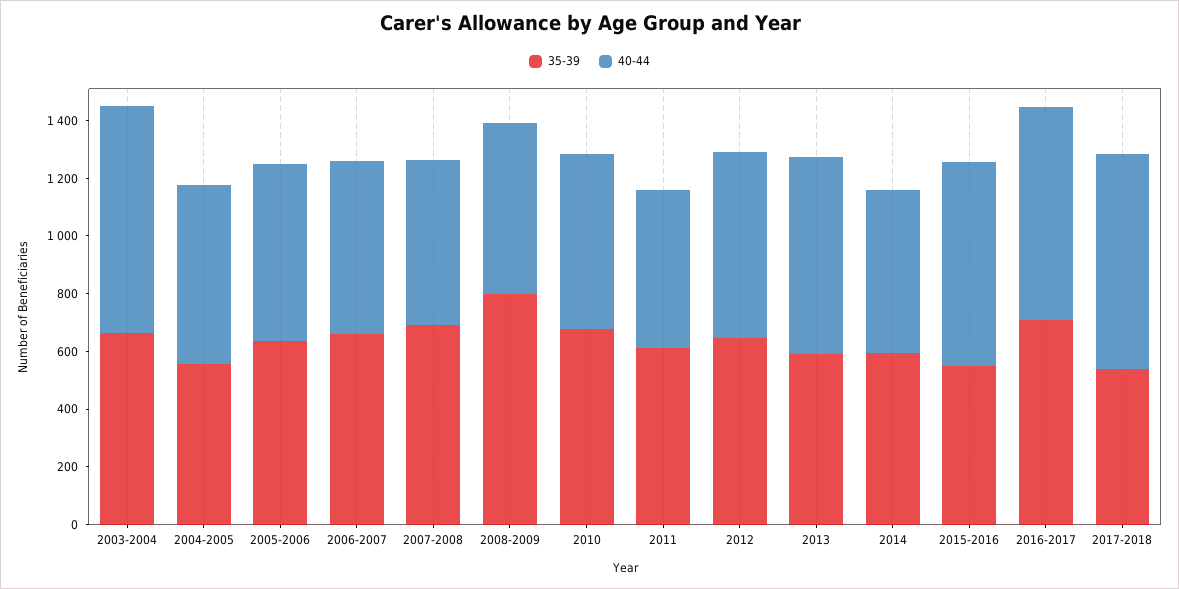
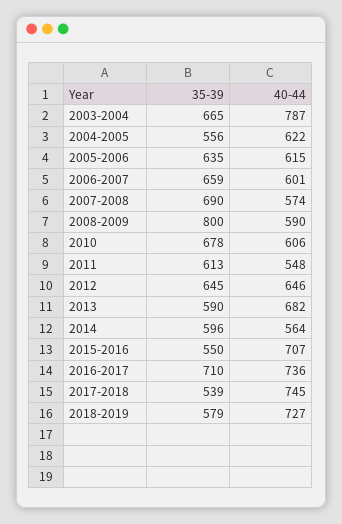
35-39, 2018-2019: none -> 579
40-44, 2018-2019: none -> 727

